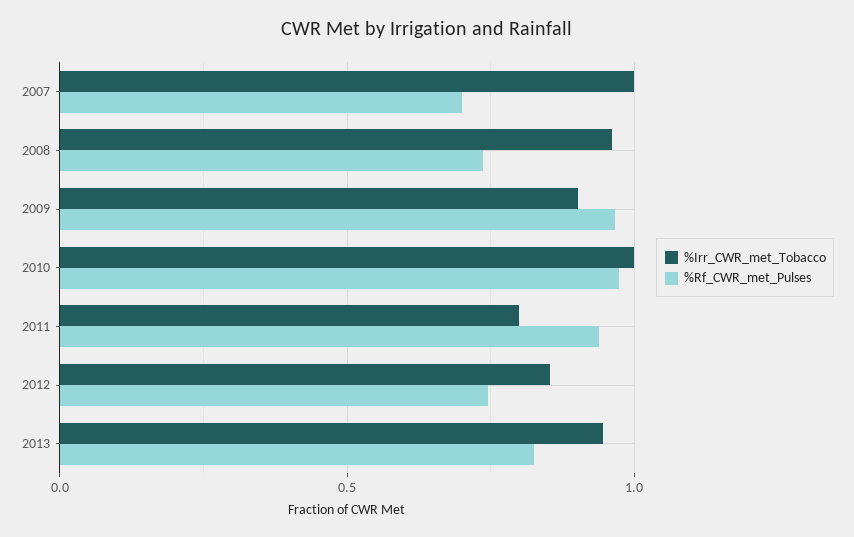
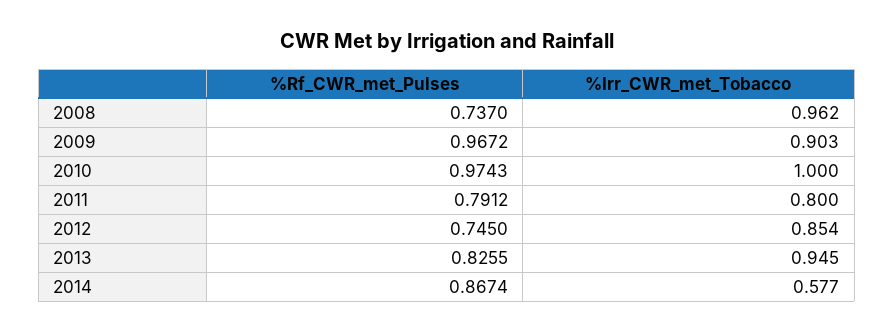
%Irr_CWR_met_Tobacco, 2007: 1 -> none
%Rf_CWR_met_Pulses, 2007: 0.7 -> none
%Rf_CWR_met_Pulses, 2011: 0.95 -> 0.7912
%Rf_CWR_met_Pulses, 2014: none -> 0.8674
%Irr_CWR_met_Tobacco, 2014: none -> 0.577

